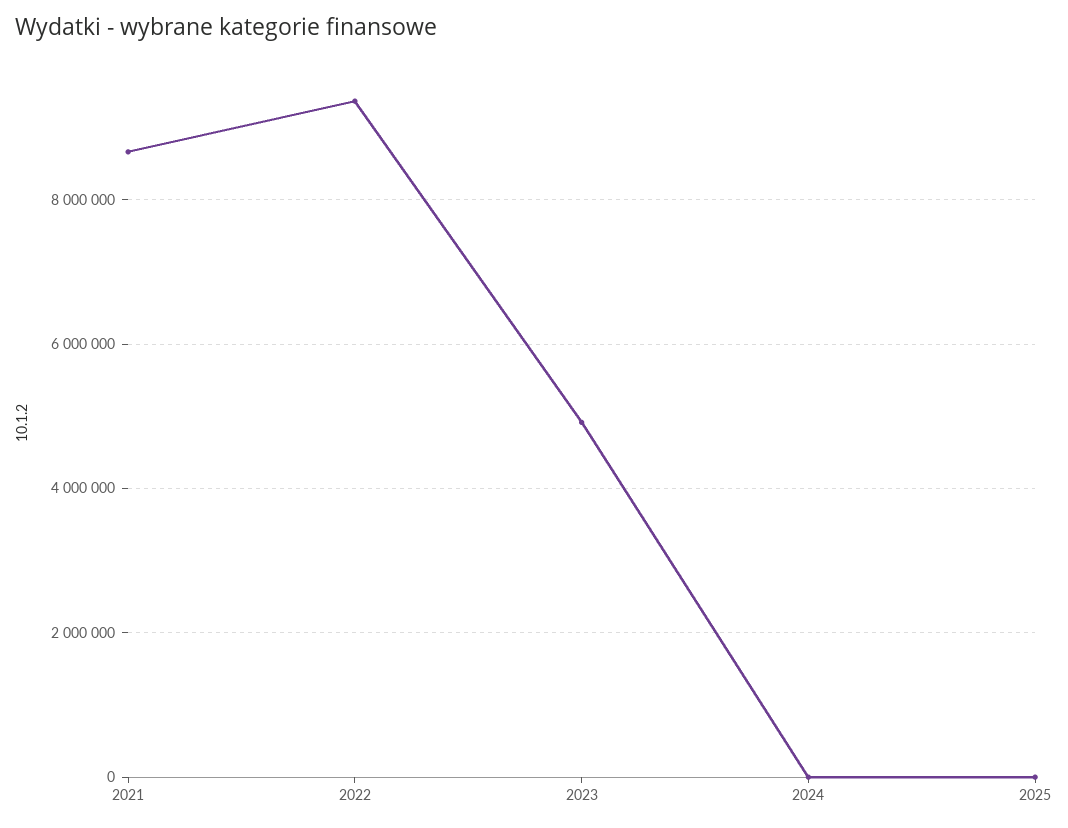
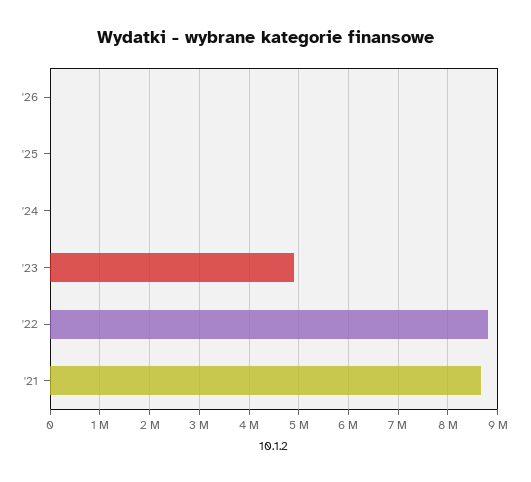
2022: 9400000 -> 8800000
'26: none -> 0

